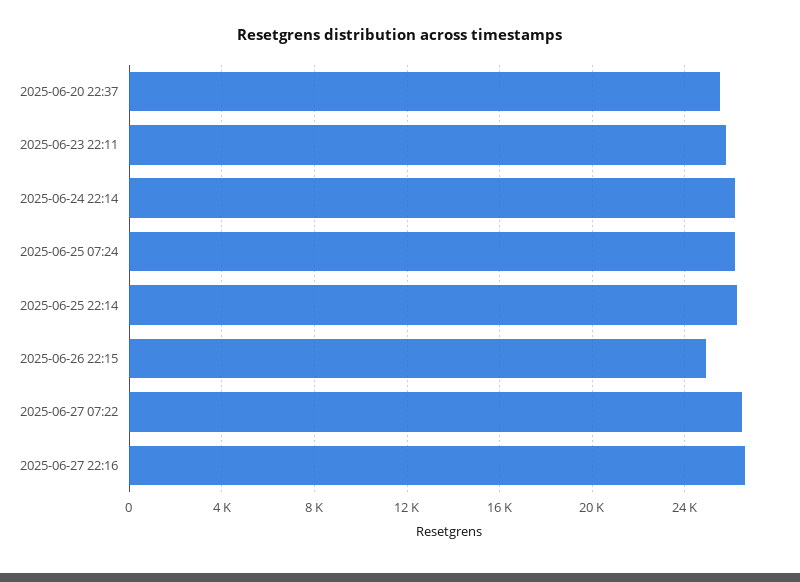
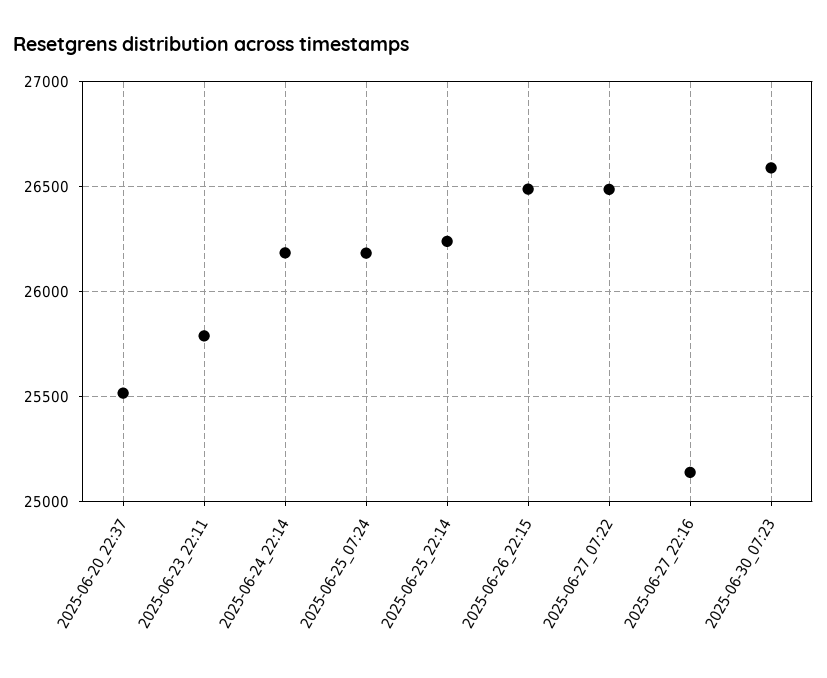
2025-06-26 22:15: 25000 -> 26500
2025-06-27 22:16: 26500 -> 25150
2025-06-30_07:23: none -> 26600

